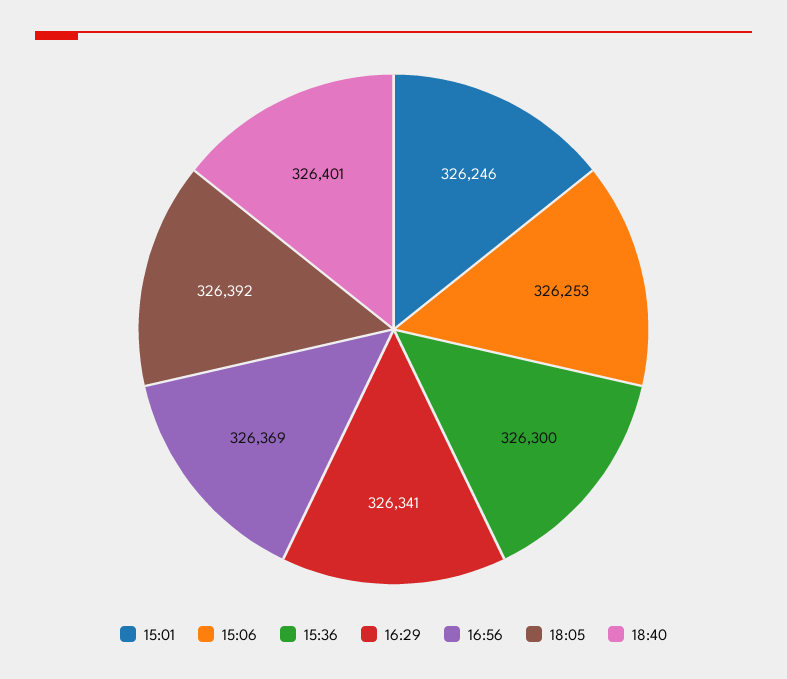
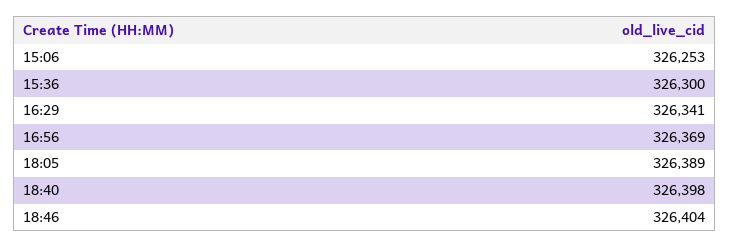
15:01: 326246 -> none
18:05: 326392 -> 326389
18:40: 326401 -> 326398
18:46: none -> 326404

